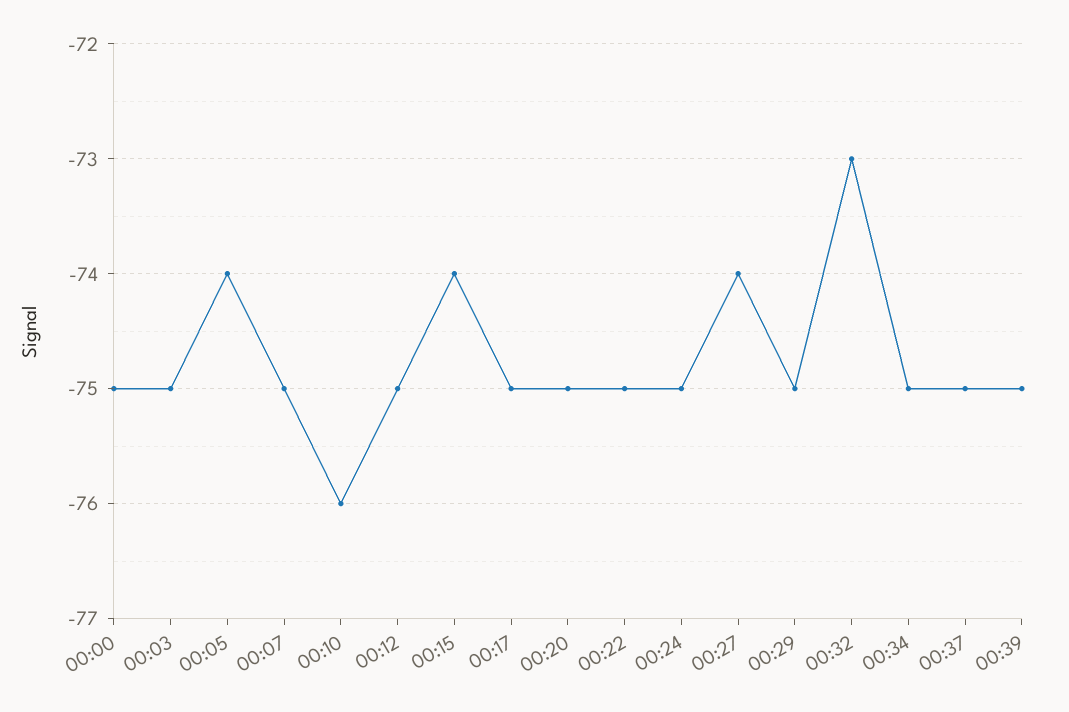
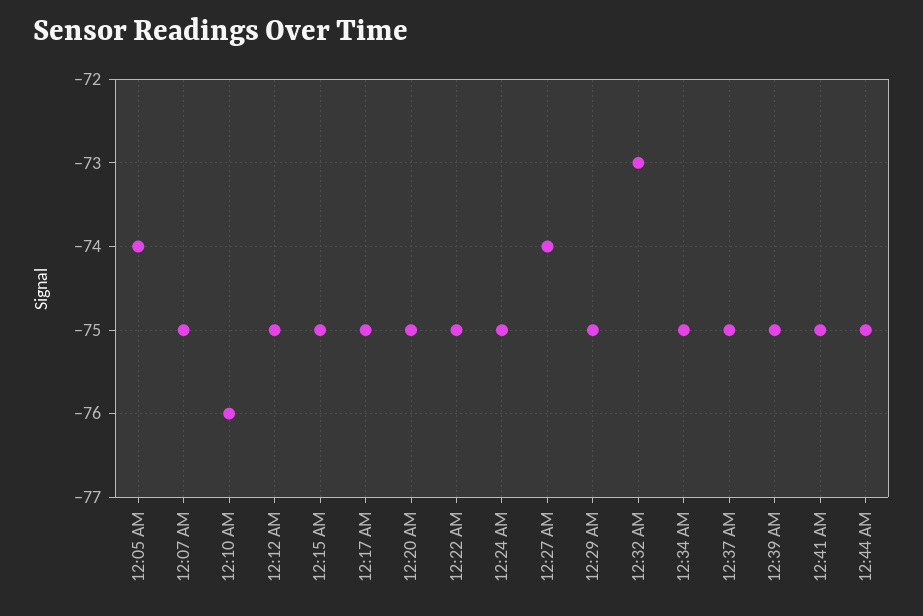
00:00: -75 -> none
00:03: -75 -> none
00:15: -74 -> -75
12:41 AM: none -> -75
12:44 AM: none -> -75

